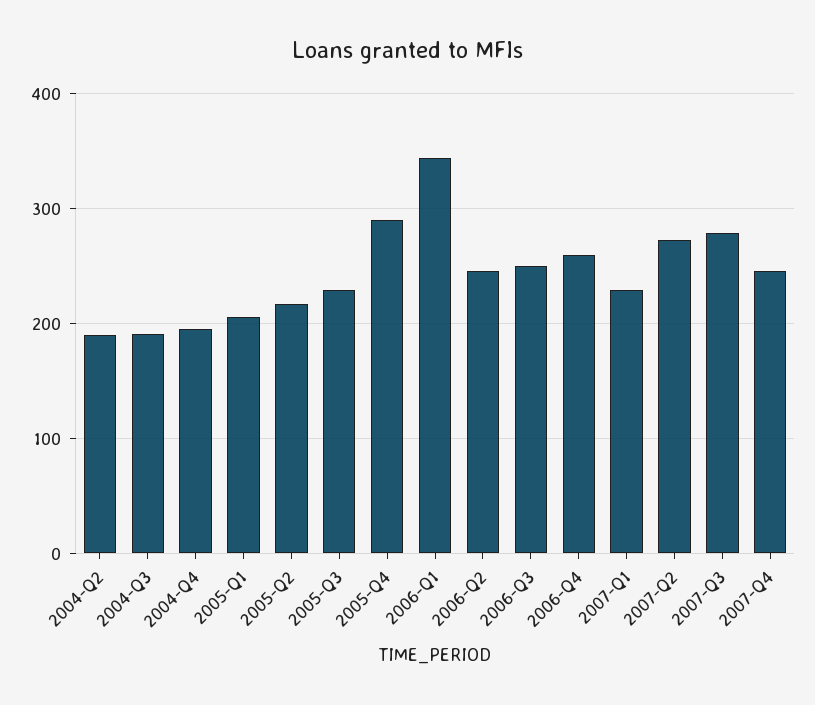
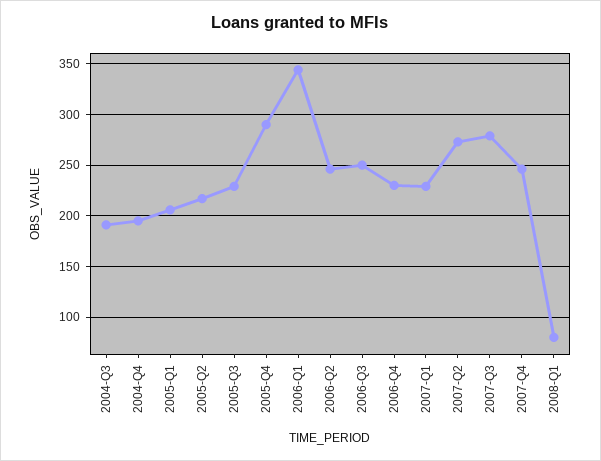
2004-Q2: 190 -> none
2006-Q4: 260 -> 230
2008-Q1: none -> 80

